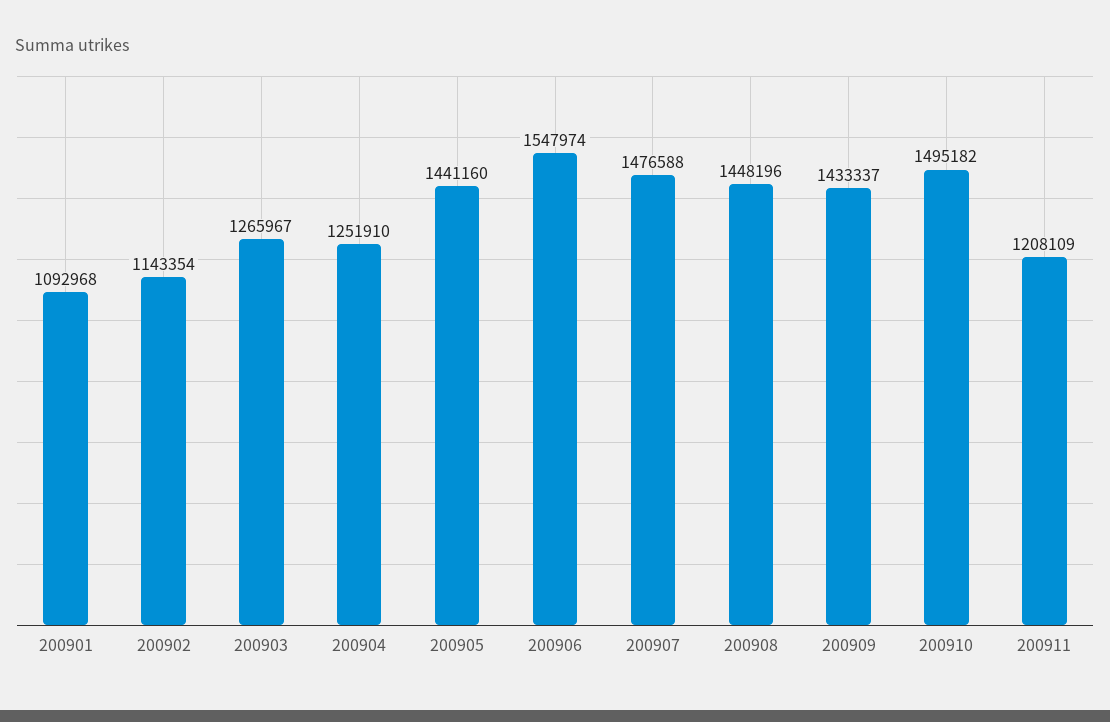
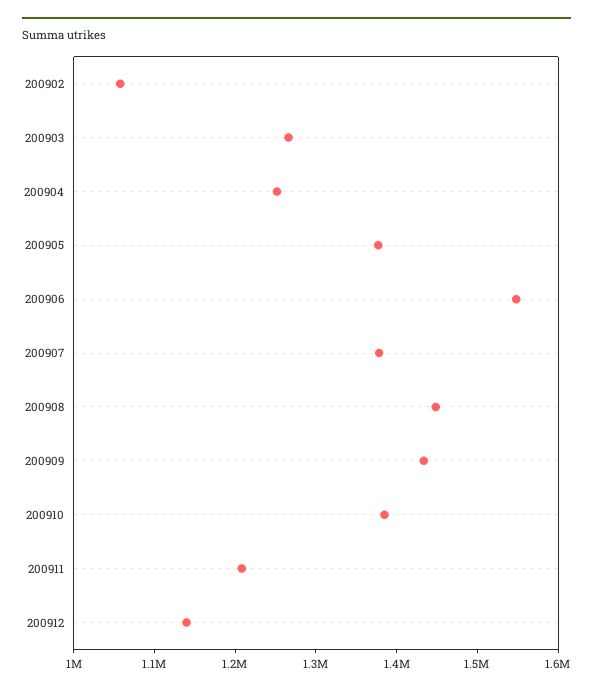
200901: 1092968 -> none
200902: 1143354 -> 1060000
200905: 1441160 -> 1380000
200907: 1476588 -> 1380000
200910: 1495182 -> 1380000
200912: none -> 1140000

